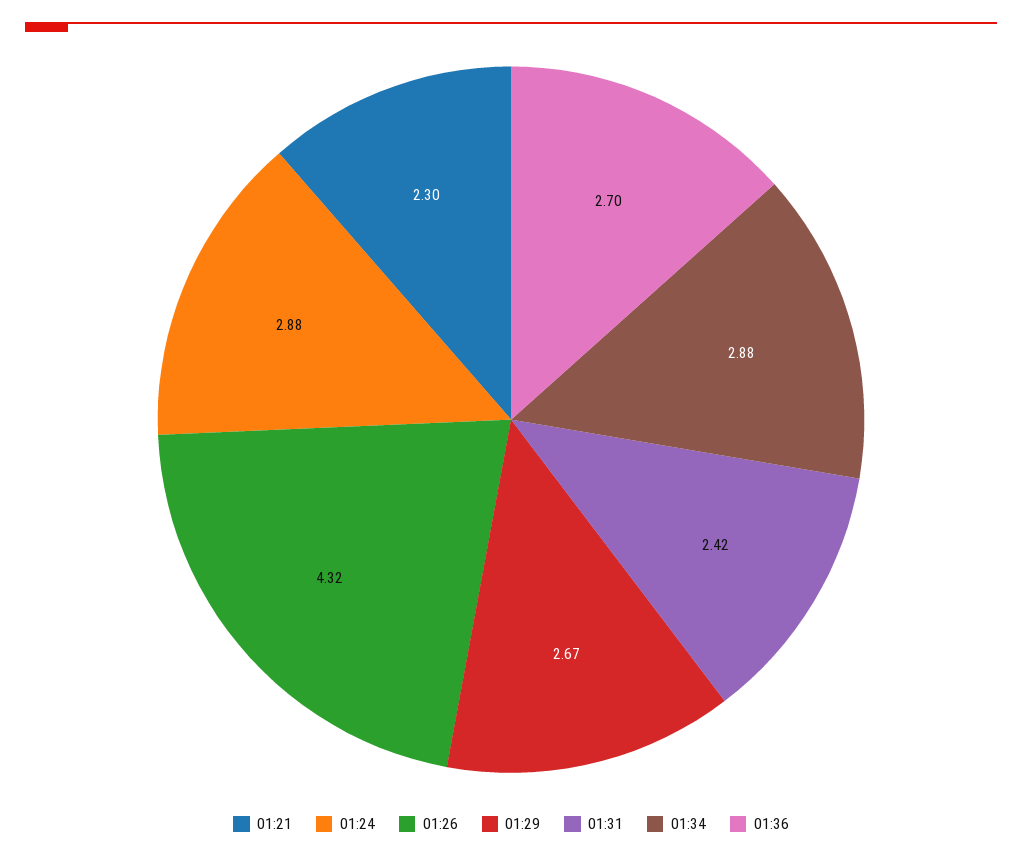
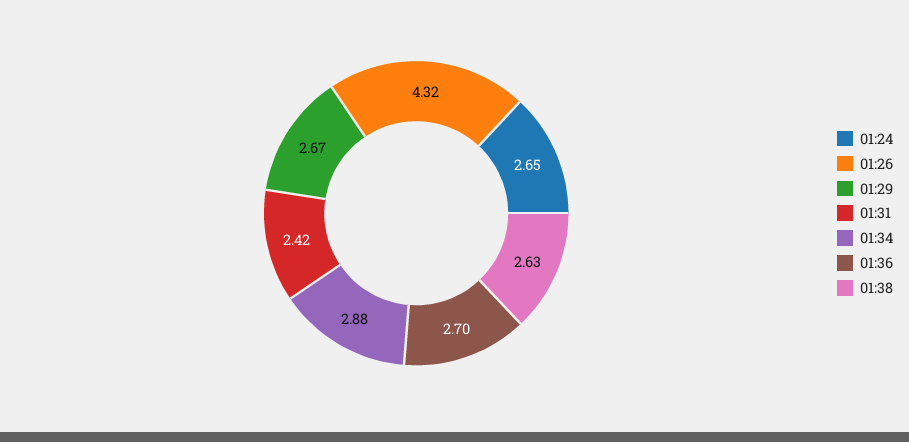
01:21: 2.3 -> none
01:24: 2.88 -> 2.65
01:38: none -> 2.63

